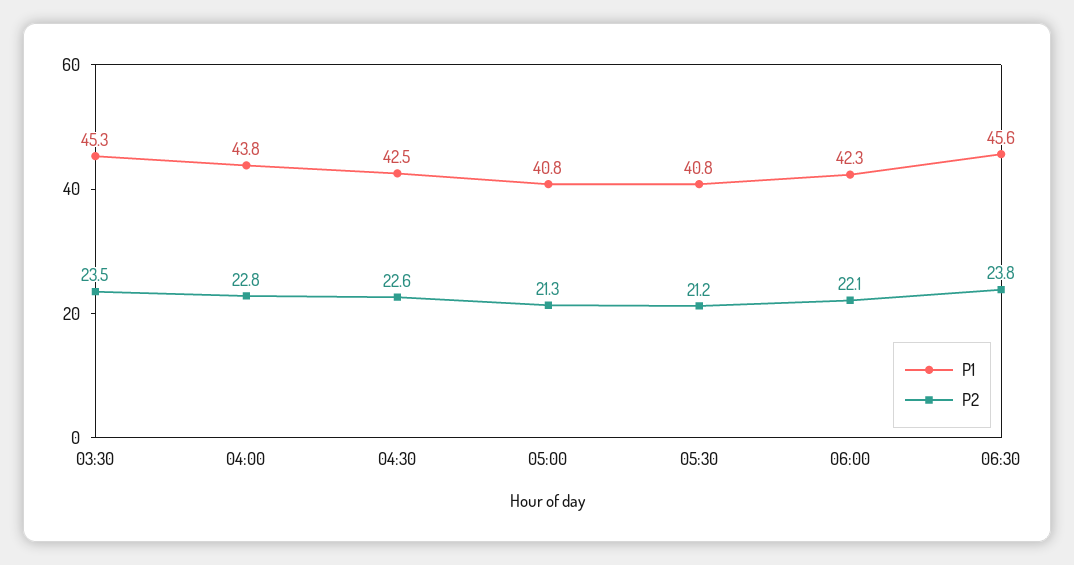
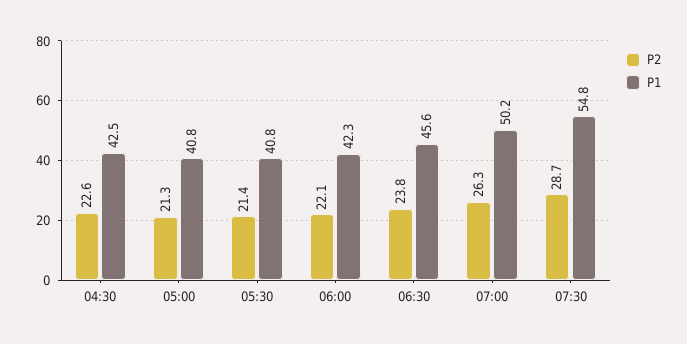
P1, 03:30: 45.3 -> none
P2, 03:30: 23.5 -> none
P1, 04:00: 43.8 -> none
P2, 04:00: 22.8 -> none
P2, 05:30: 21.2 -> 21.4
P2, 07:00: none -> 26.3
P1, 07:00: none -> 50.2
P2, 07:30: none -> 28.7
P1, 07:30: none -> 54.8

